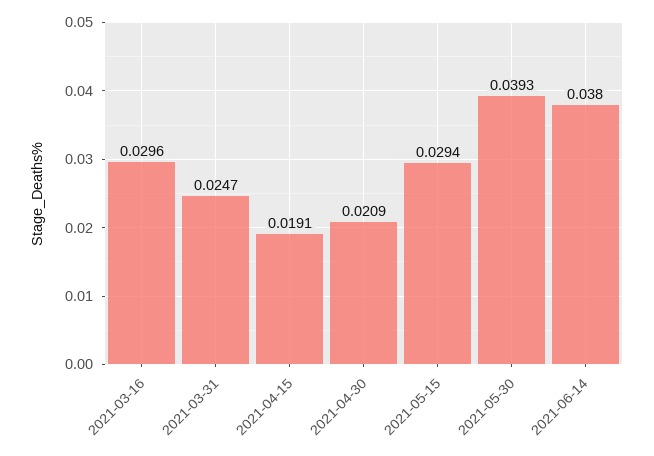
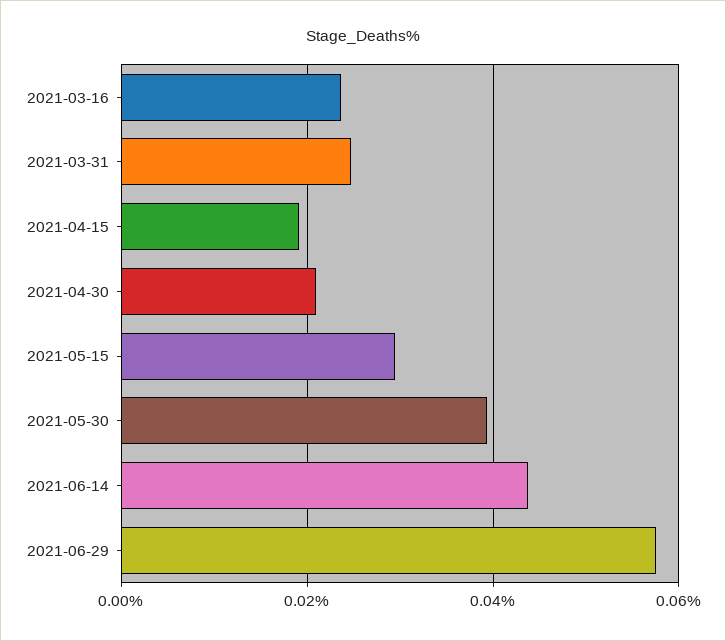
2021-03-16: 0.0296 -> 0.024
2021-06-14: 0.038 -> 0.044
2021-06-29: none -> 0.058

